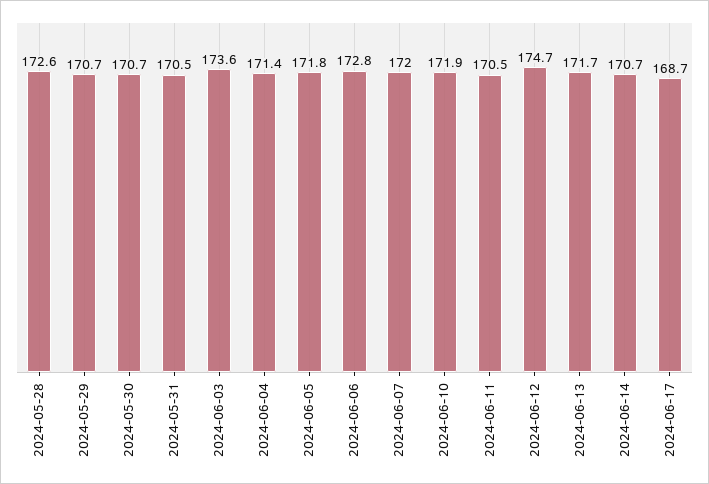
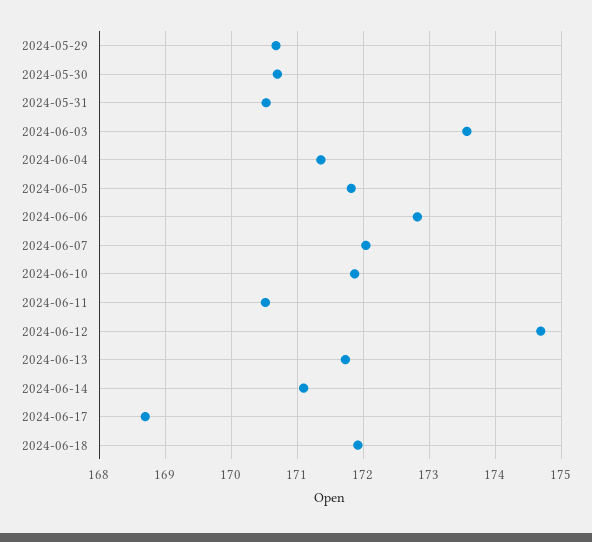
2024-05-28: 172.6 -> none
2024-06-14: 170.7 -> 171.1
2024-06-18: none -> 171.9

